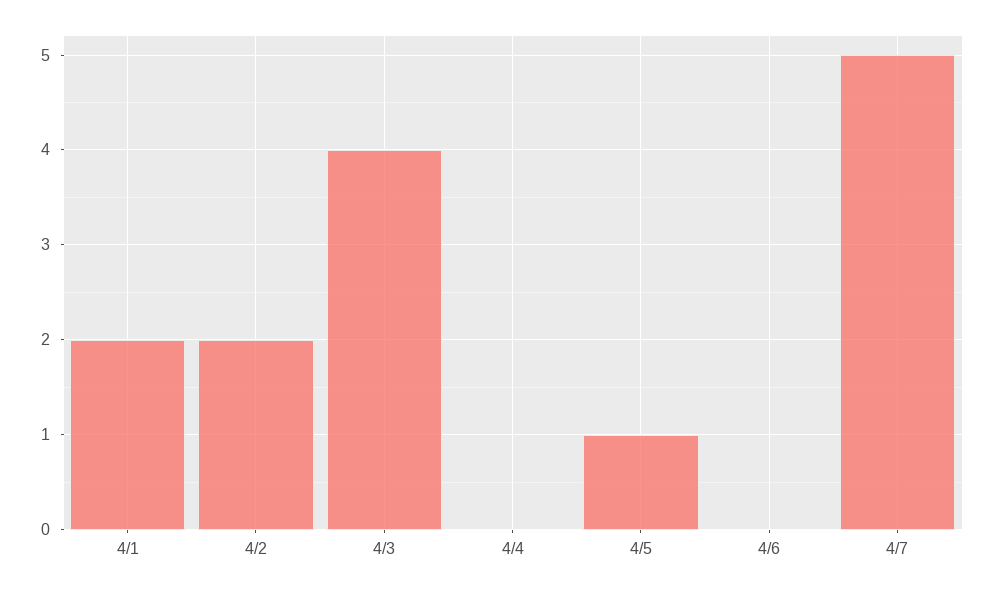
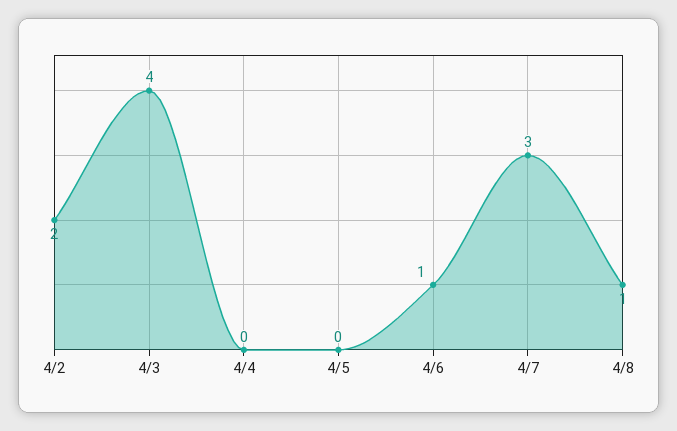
4/1: 2 -> none
4/5: 1 -> 0
4/6: 0 -> 1
4/7: 5 -> 3
4/8: none -> 1

